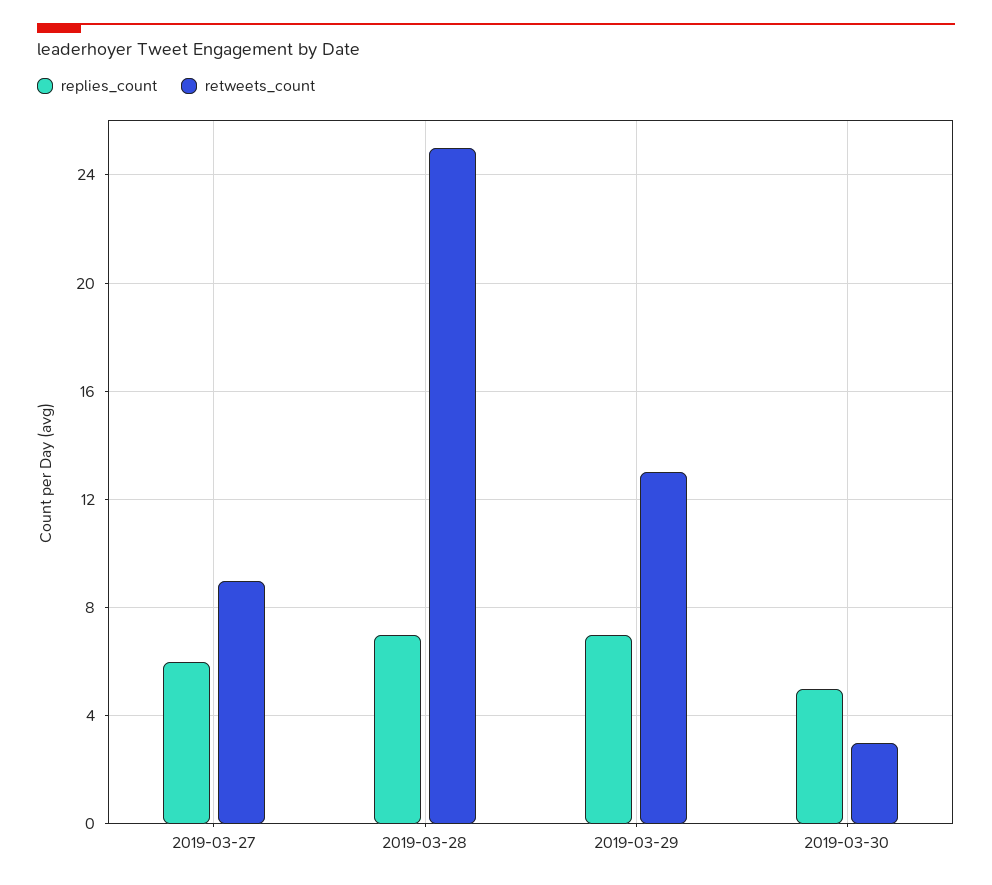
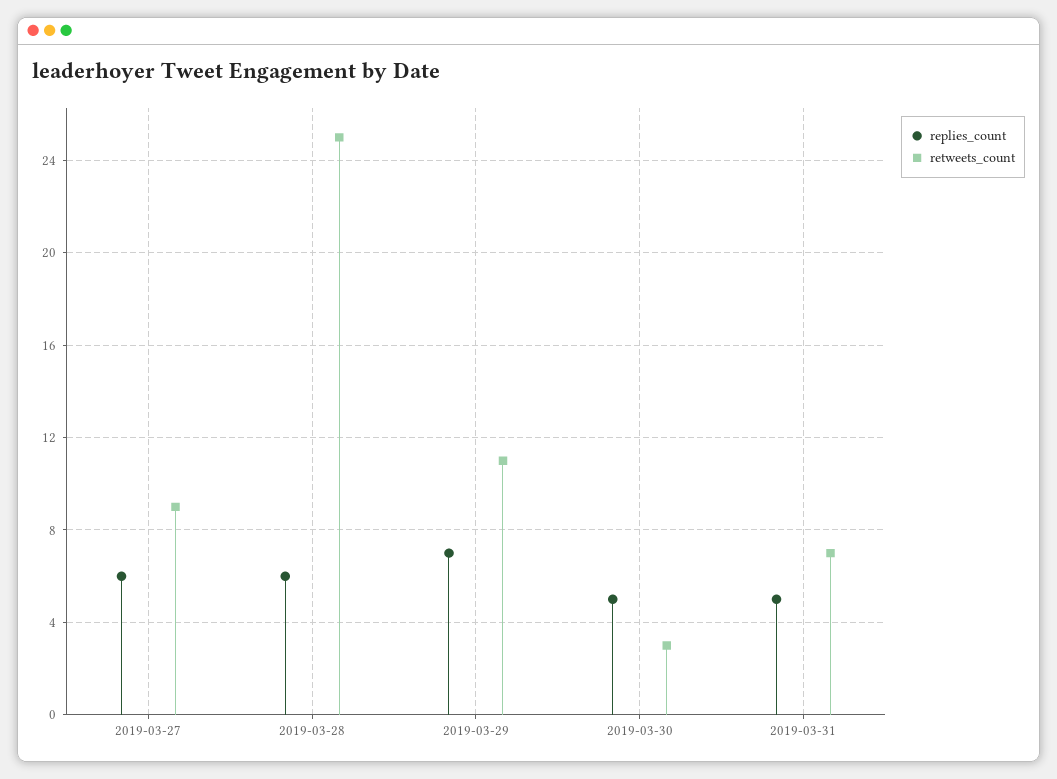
replies_count, 2019-03-28: 7 -> 6
retweets_count, 2019-03-29: 13 -> 11
replies_count, 2019-03-31: none -> 5
retweets_count, 2019-03-31: none -> 7

